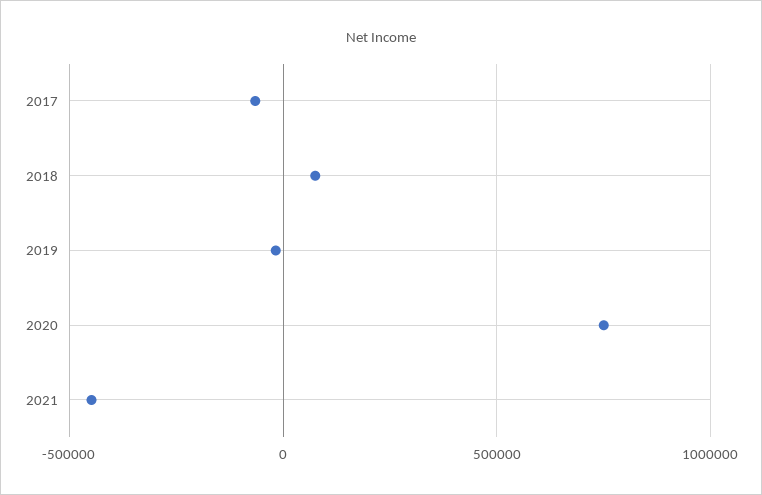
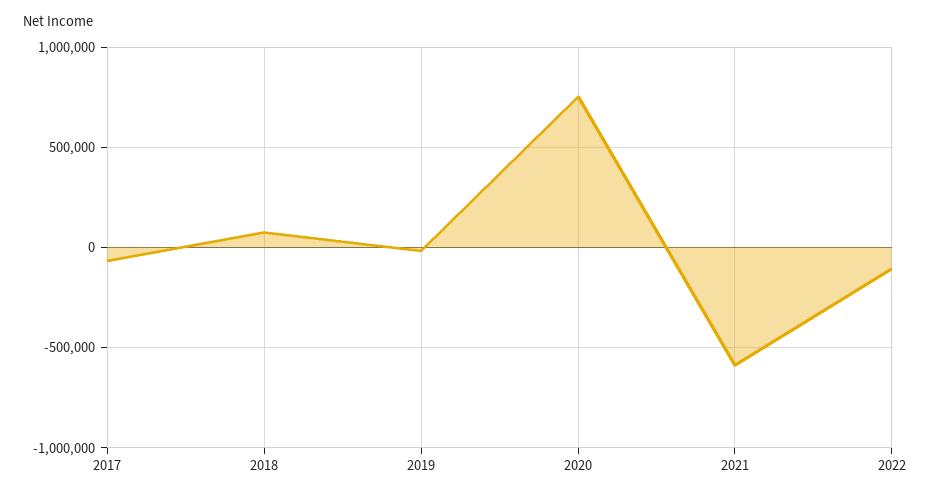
2021: -450000 -> -600000
2022: none -> -100000

